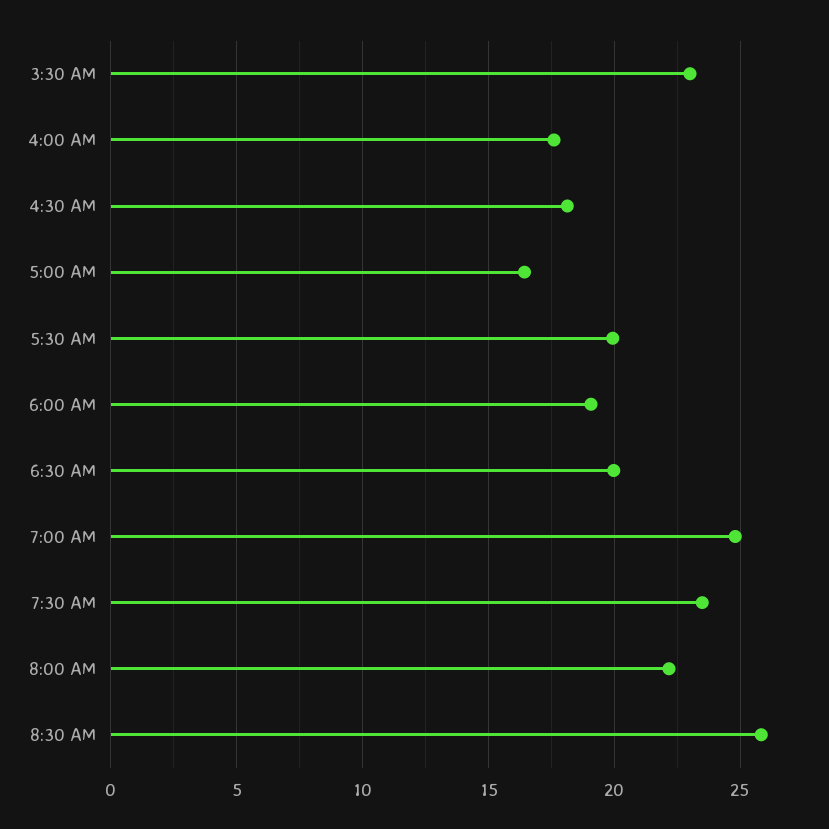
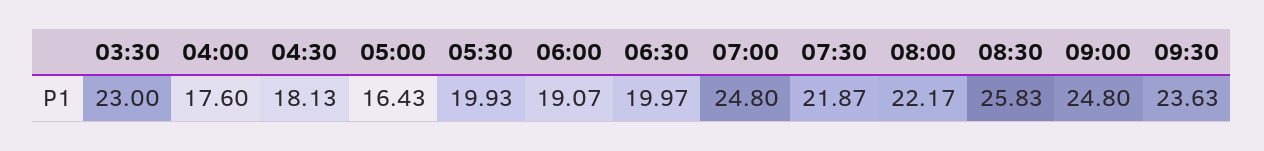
7:30 AM: 23.5 -> 21.87
09:00: none -> 24.8
09:30: none -> 23.63

